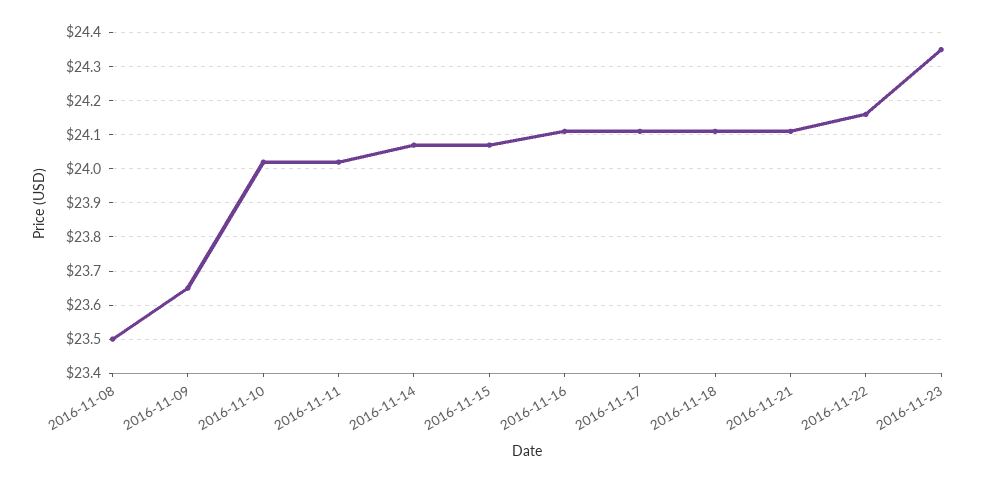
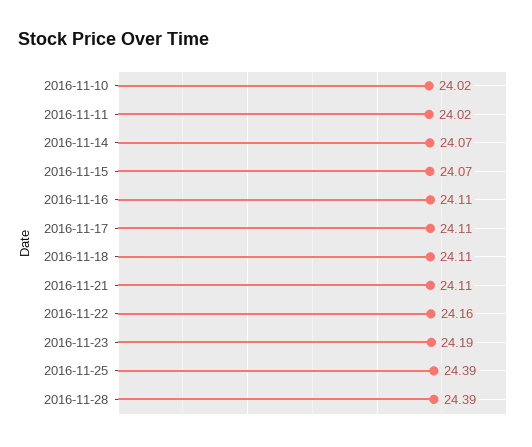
2016-11-08: 23.5 -> none
2016-11-09: 23.65 -> none
2016-11-23: 24.35 -> 24.19
2016-11-25: none -> 24.39
2016-11-28: none -> 24.39

